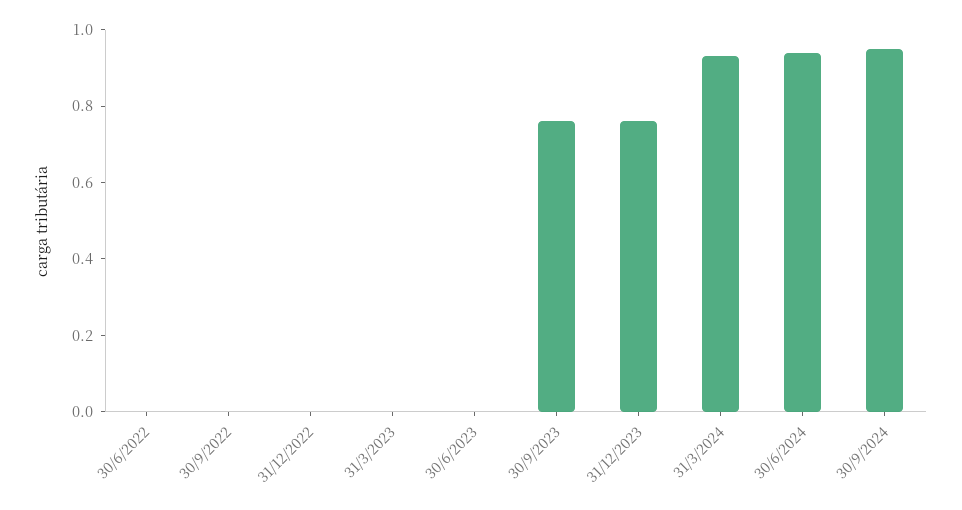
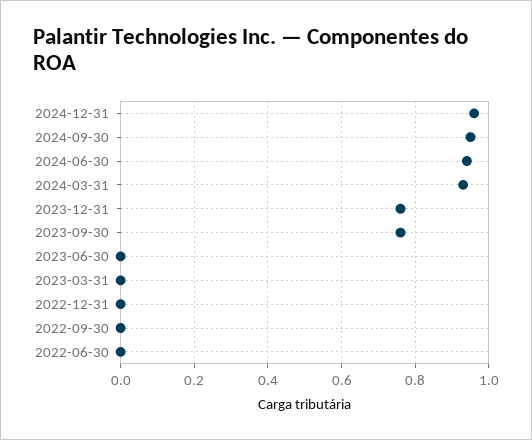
2024-12-31: none -> 0.95

